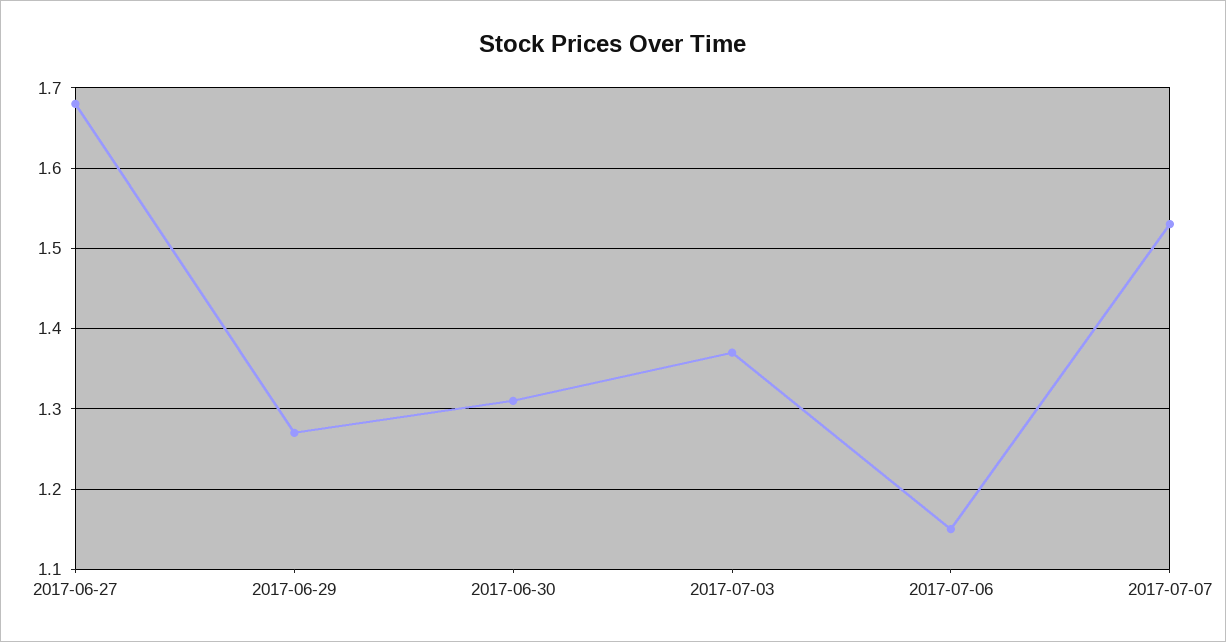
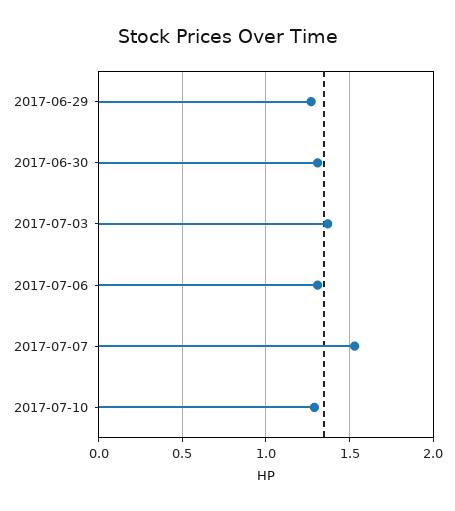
2017-06-27: 1.68 -> none
2017-07-06: 1.15 -> 1.3
2017-07-10: none -> 1.3

